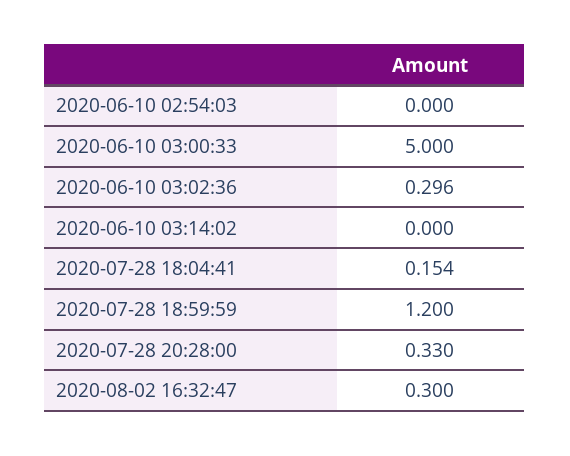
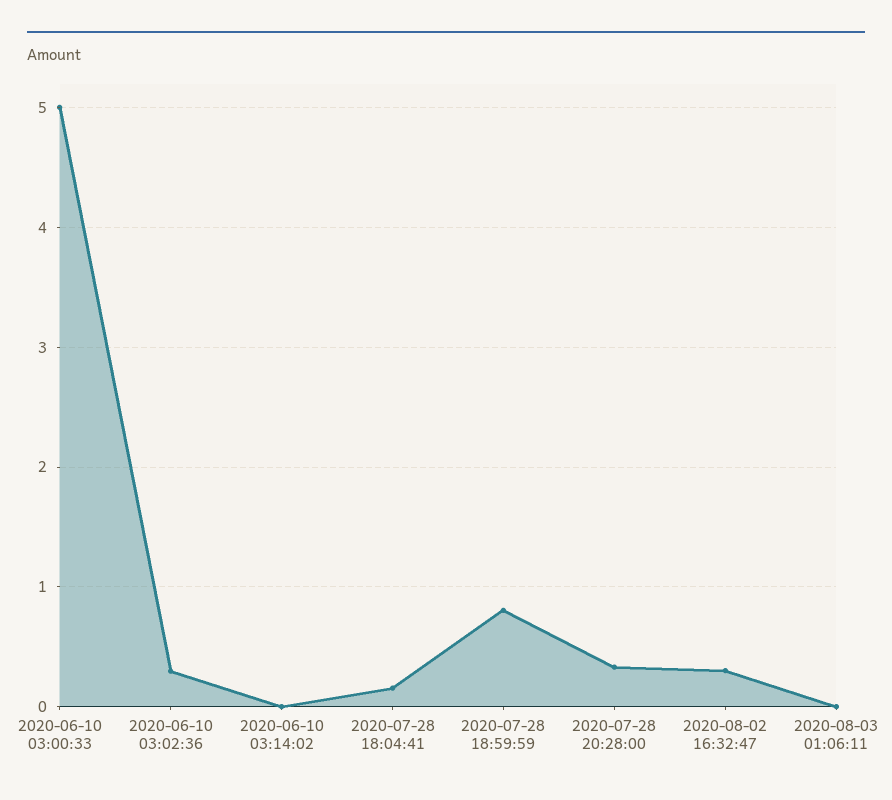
2020-06-10 02:54:03: 0 -> none
2020-07-28 18:59:59: 1.2 -> 0.8
2020-08-03 01:06:11: none -> 0

